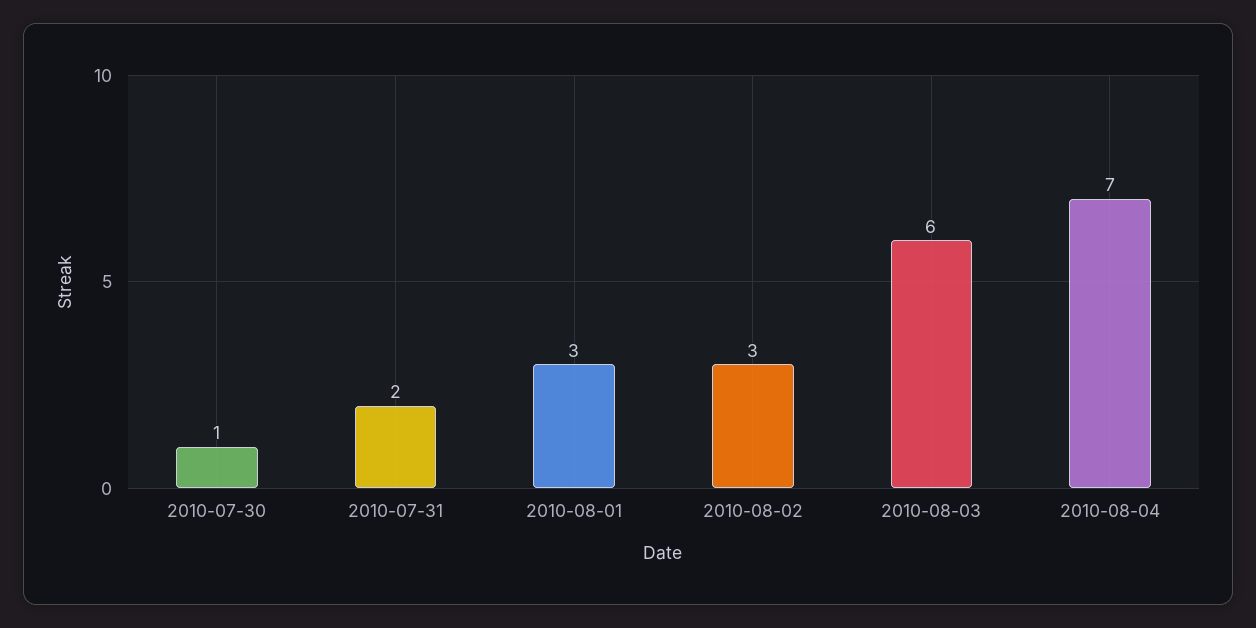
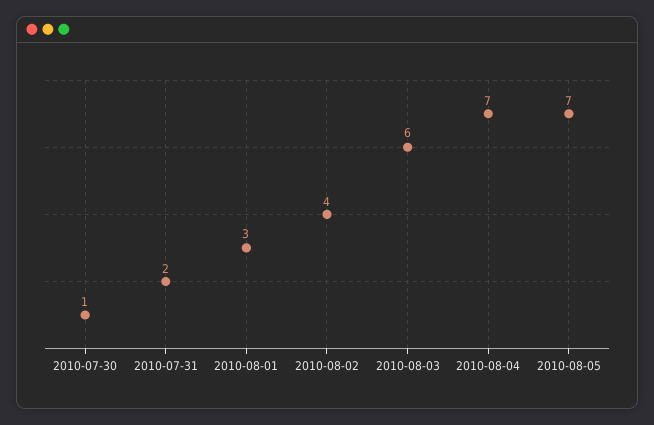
2010-08-02: 3 -> 4
2010-08-05: none -> 7

